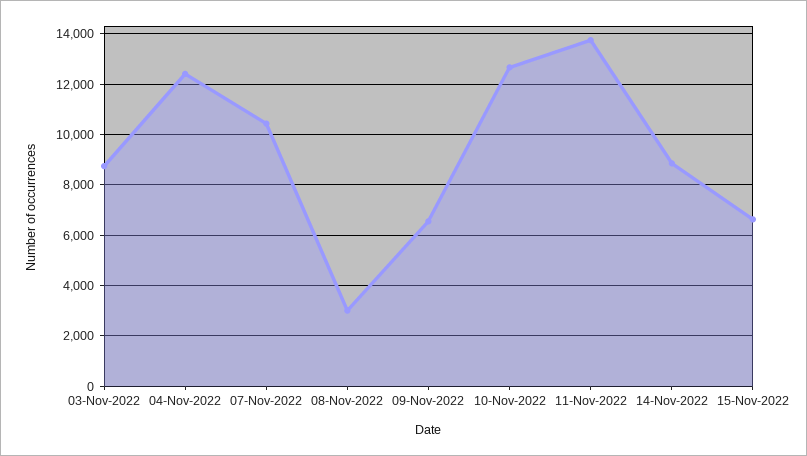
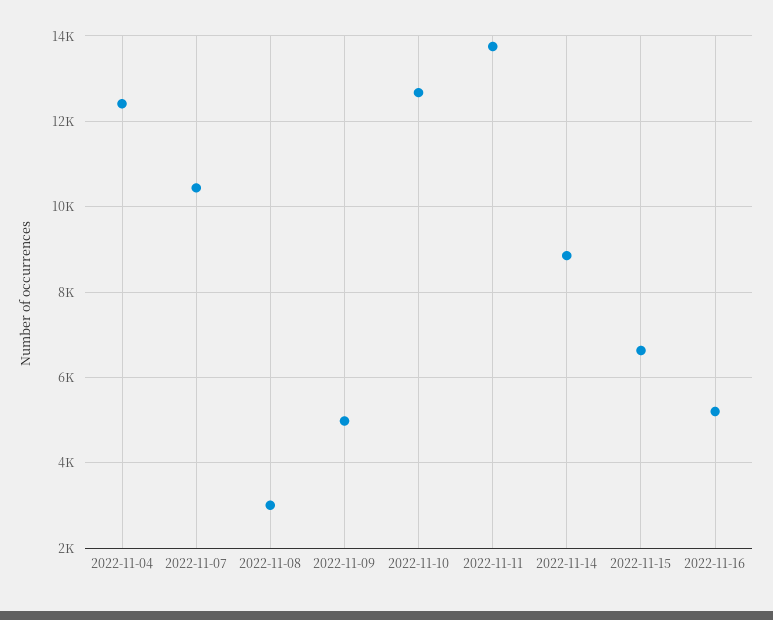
03-Nov-2022: 8750 -> none
09-Nov-2022: 6500 -> 5000
2022-11-16: none -> 5200

